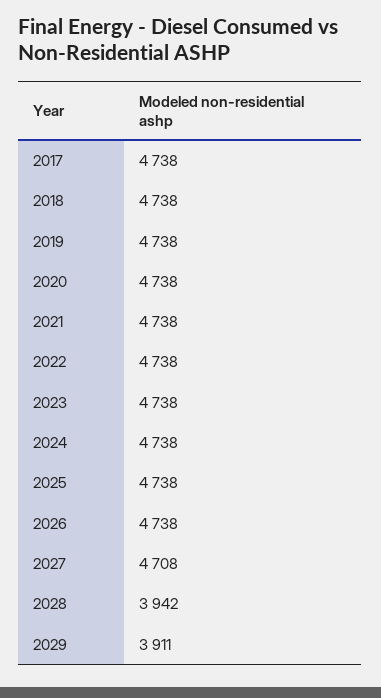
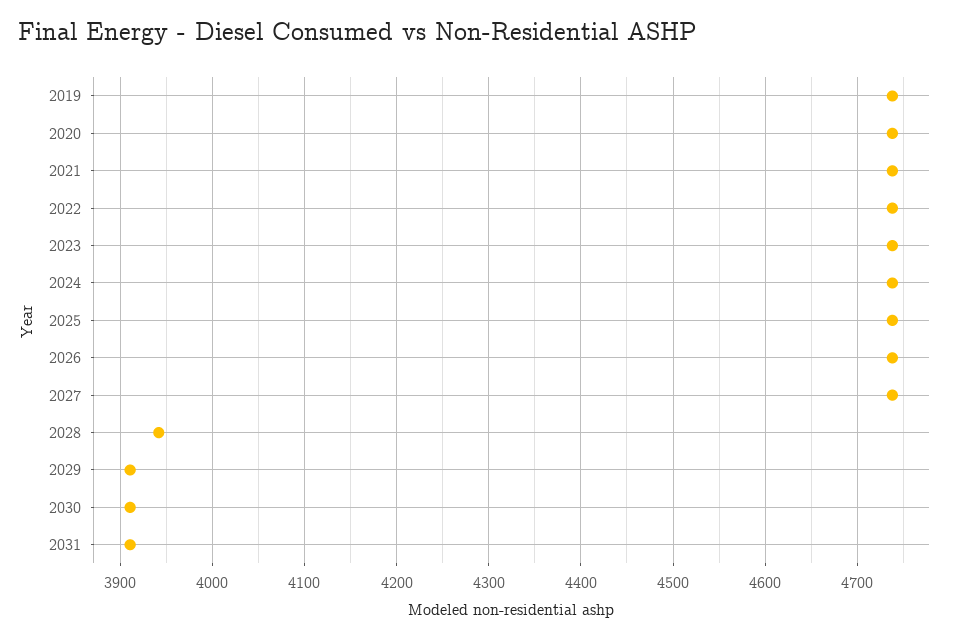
2017: 4738 -> none
2018: 4738 -> none
2027: 4708 -> 4740
2030: none -> 3910
2031: none -> 3910

